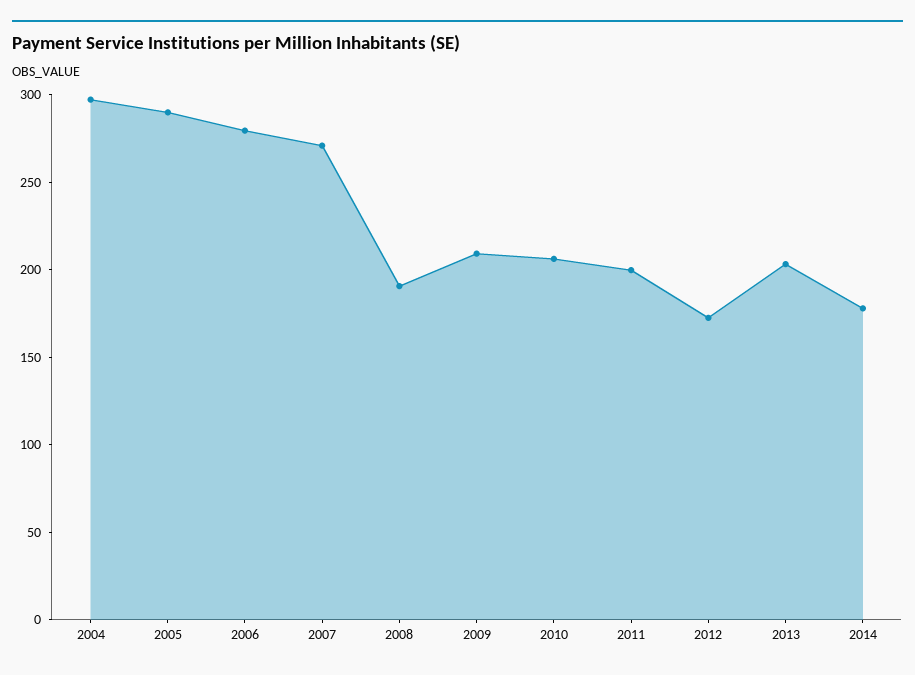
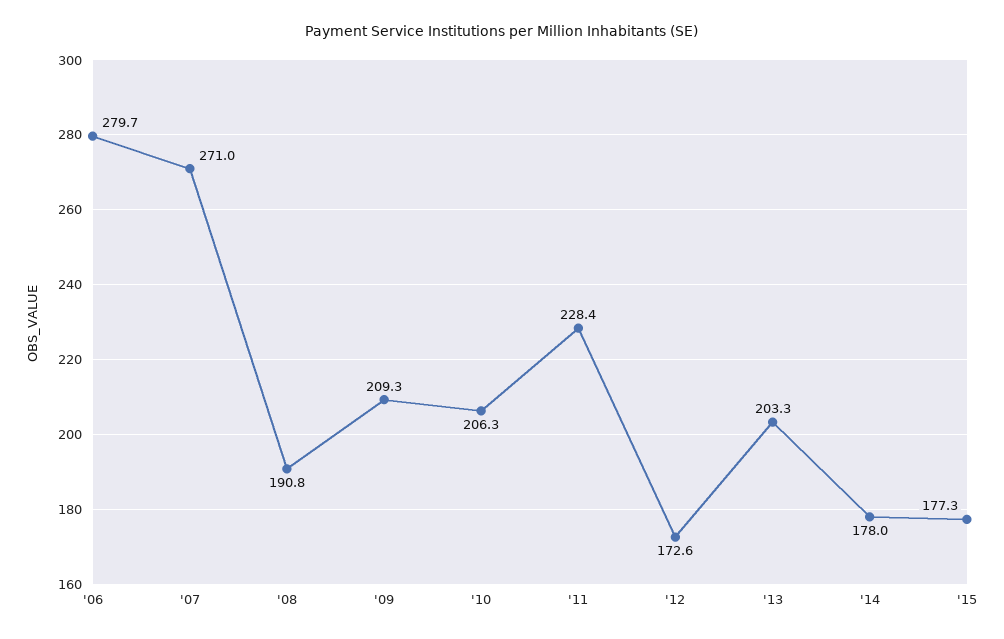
2004: 300 -> none
2005: 290 -> none
2011: 200 -> 228.4
'15: none -> 177.3

